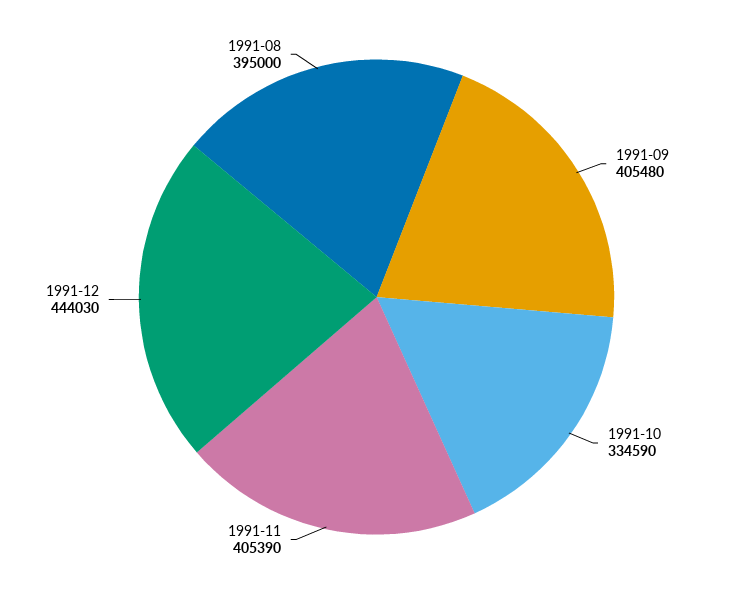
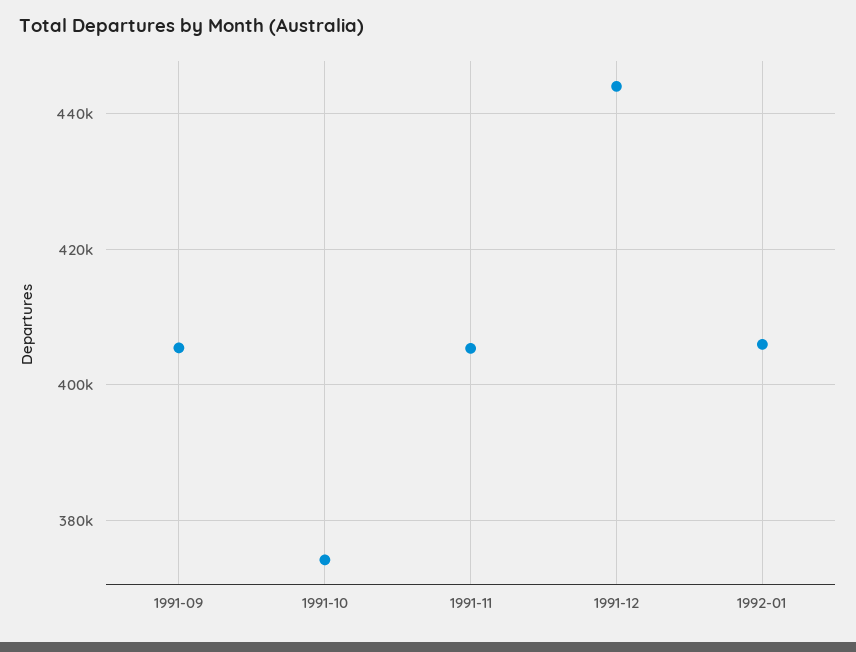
1991-10: 334590 -> 374000
1991-08: 395000 -> none
1992-01: none -> 406000

